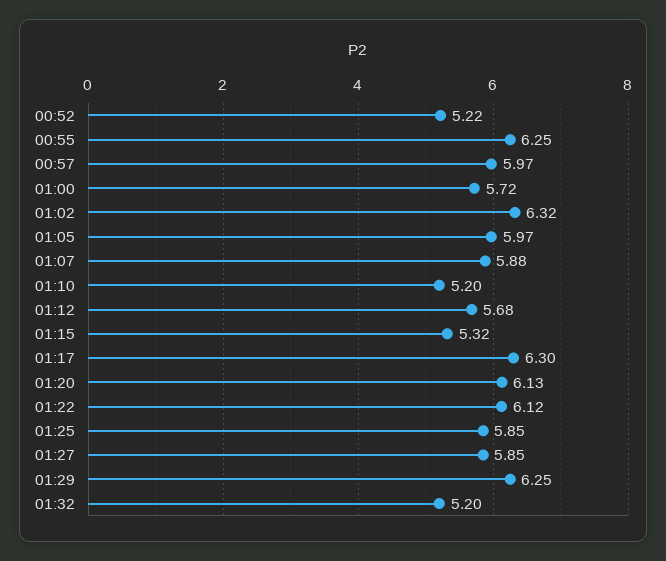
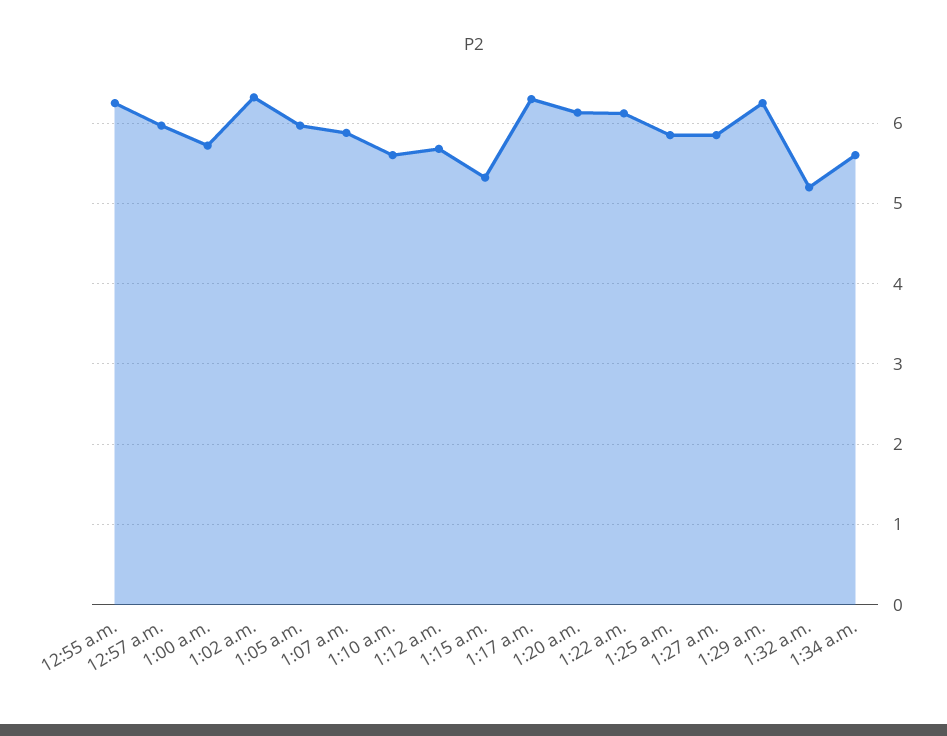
00:52: 5.22 -> none
01:10: 5.2 -> 5.6
1:34 a.m.: none -> 5.6

